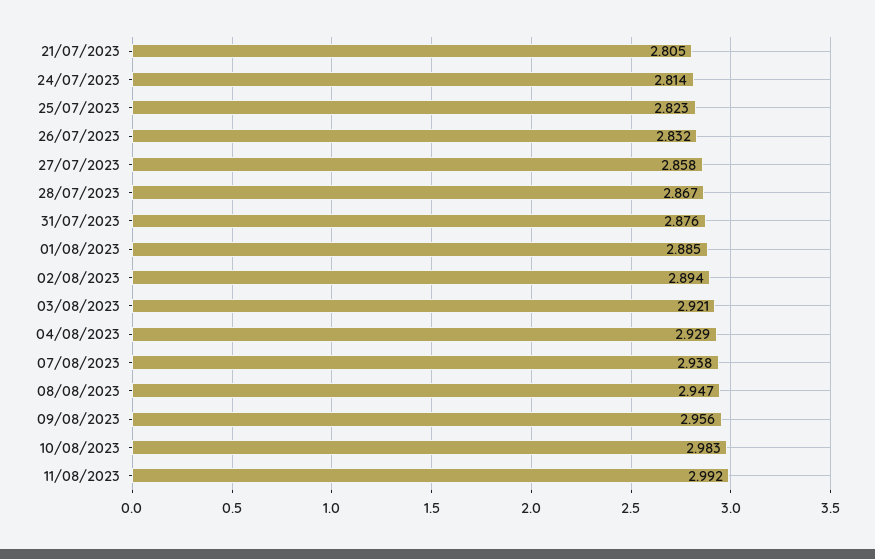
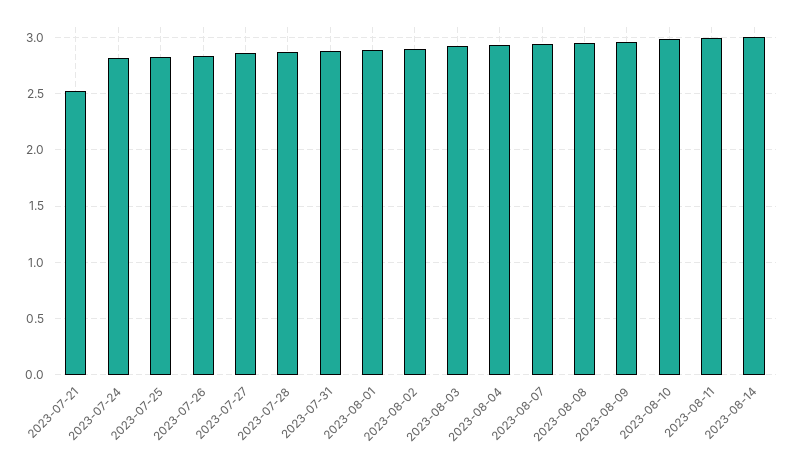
21/07/2023: 2.805 -> 2.5
2023-08-14: none -> 3

